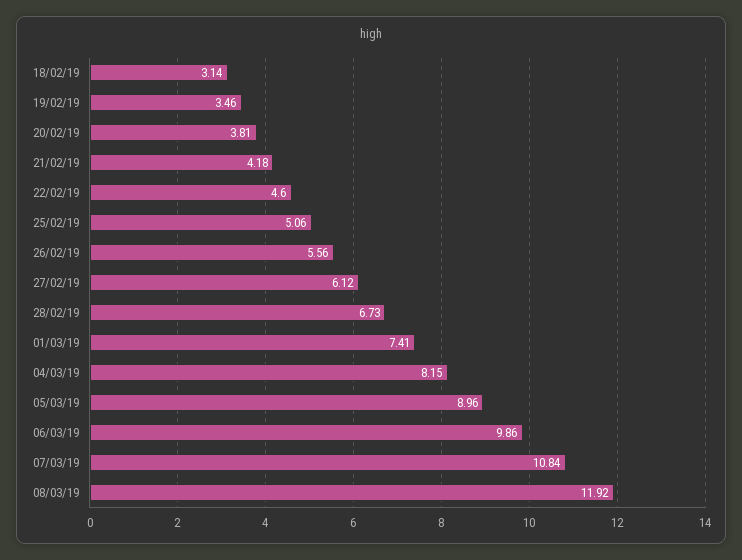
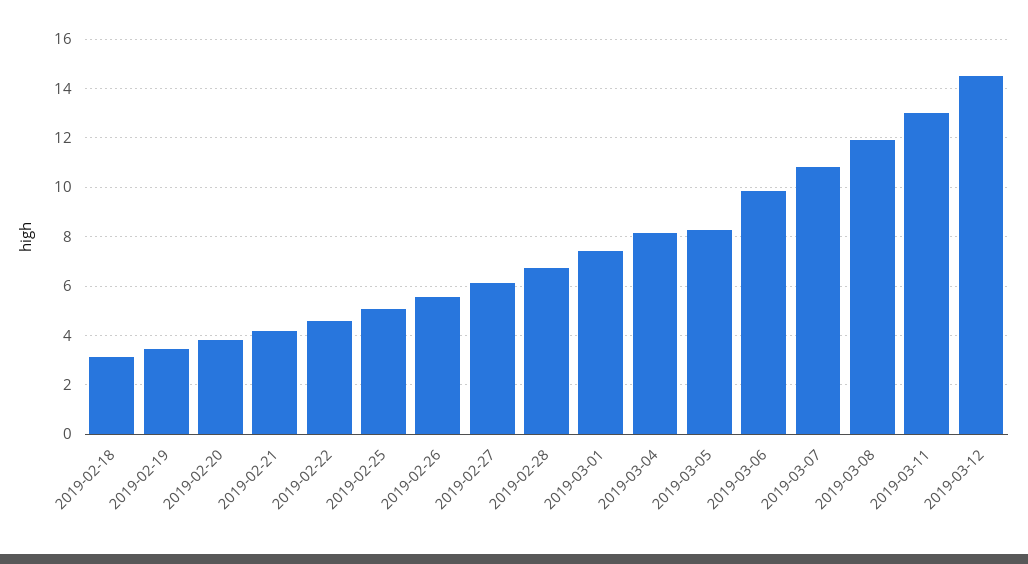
05/03/19: 8.96 -> 8.25
2019-03-11: none -> 13
2019-03-12: none -> 14.5

